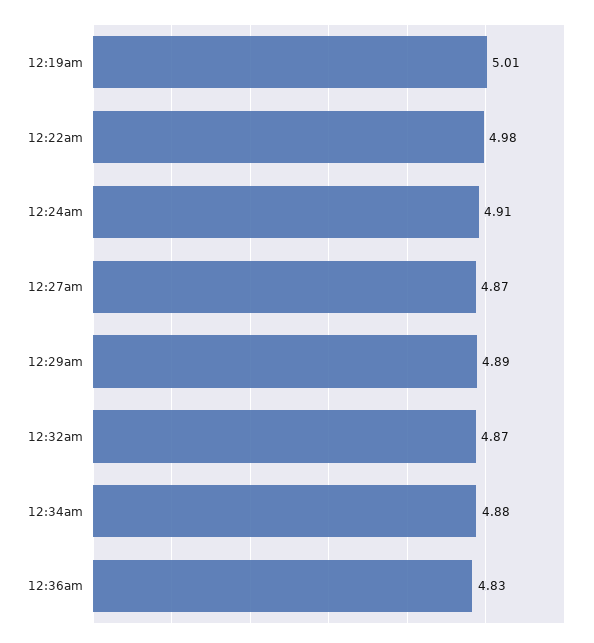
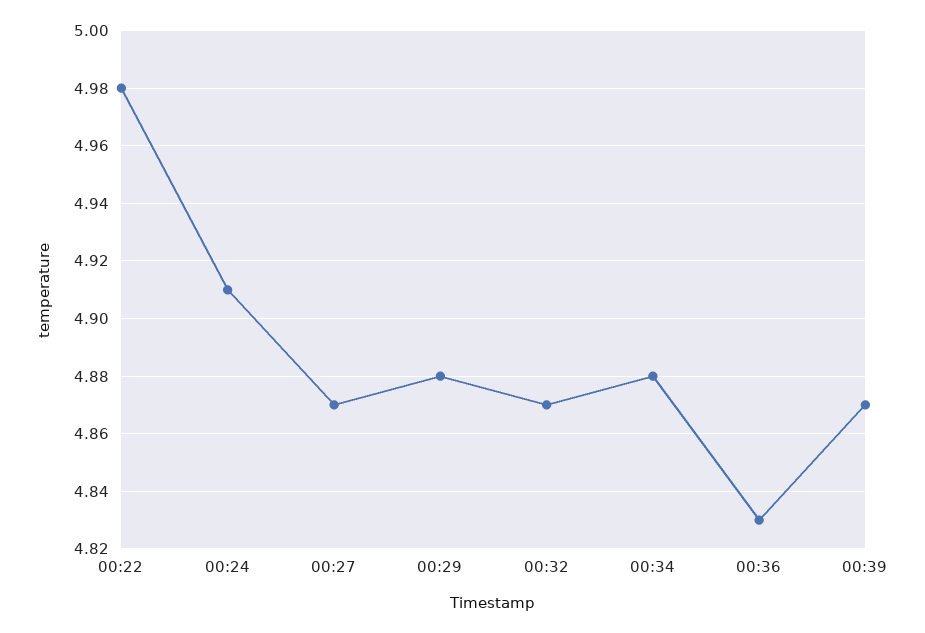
12:19am: 5.01 -> none
12:29am: 4.89 -> 4.88
00:39: none -> 4.87

